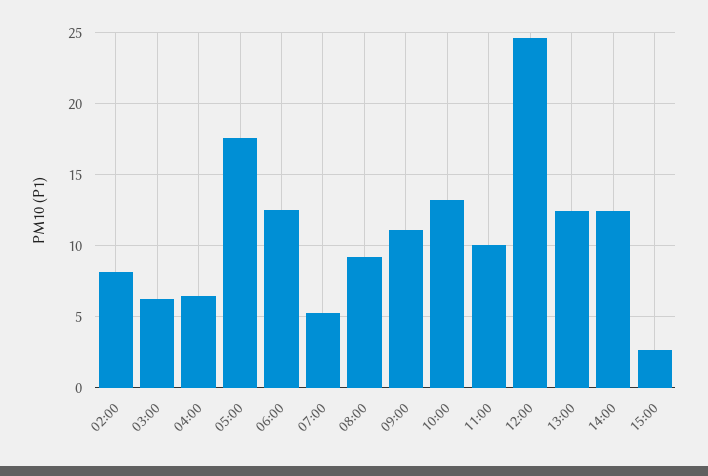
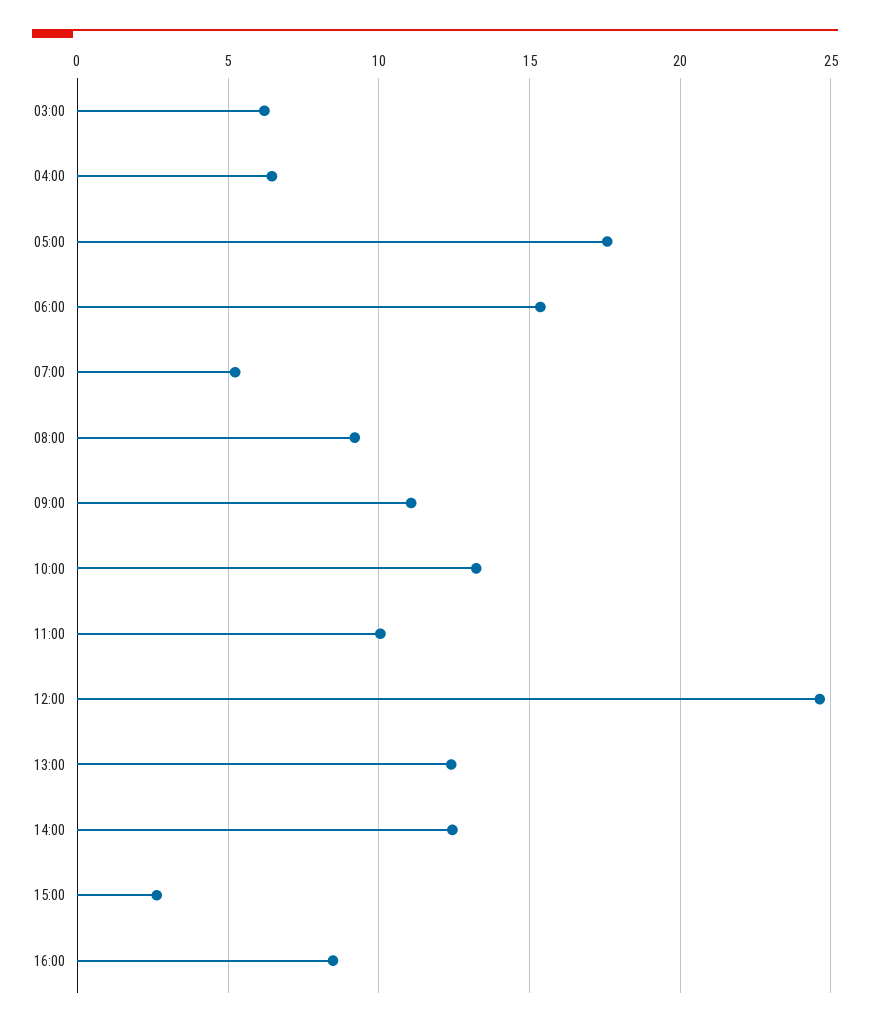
02:00: 8 -> none
06:00: 12.5 -> 15.5
16:00: none -> 8.5

